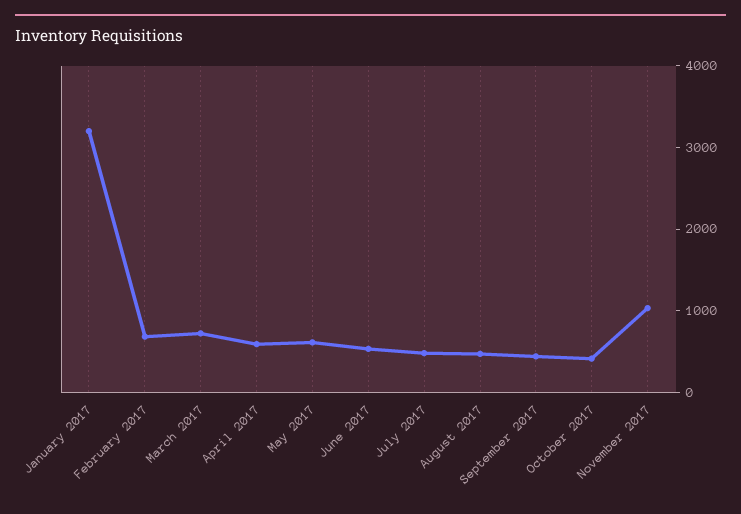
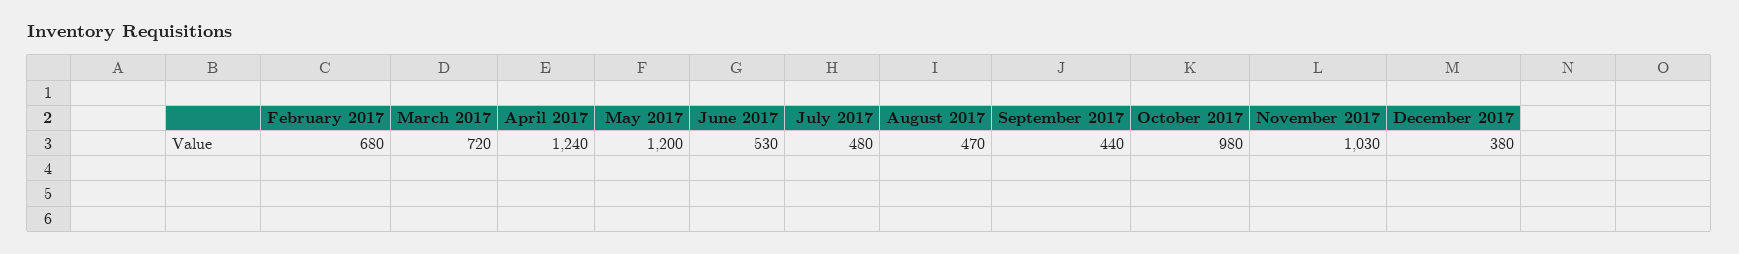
January 2017: 3200 -> none
April 2017: 600 -> 1240
May 2017: 600 -> 1200
October 2017: 400 -> 980
December 2017: none -> 380

